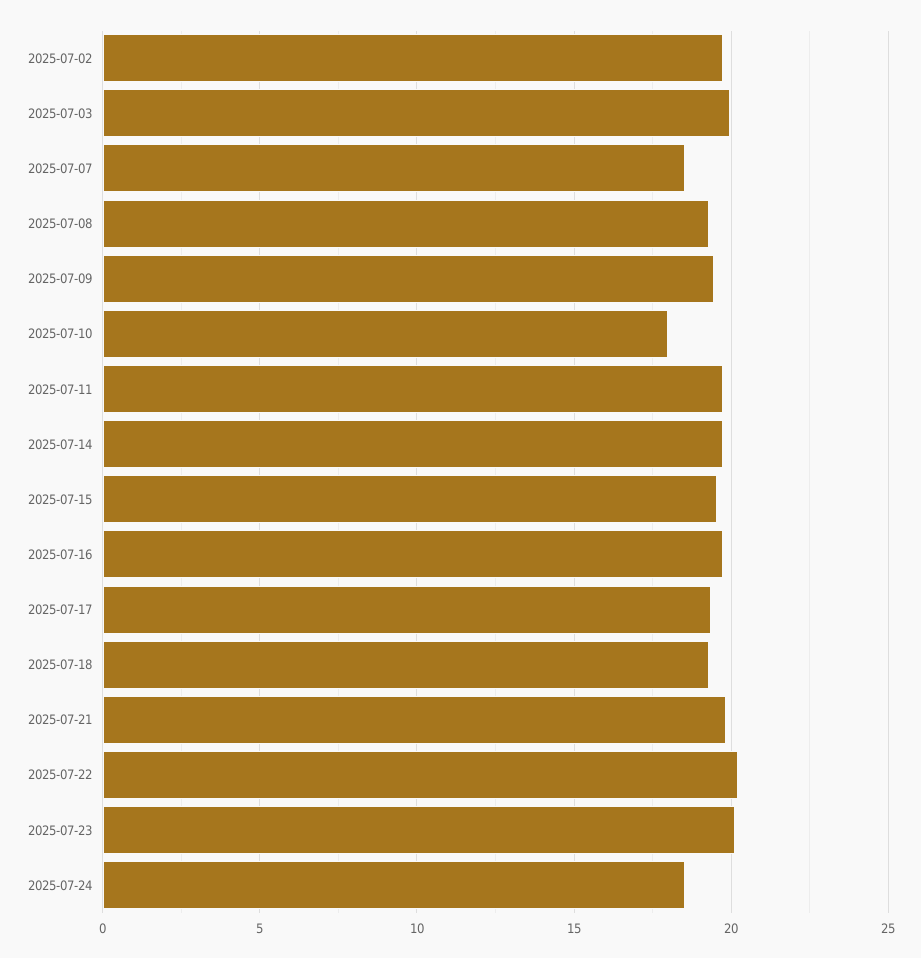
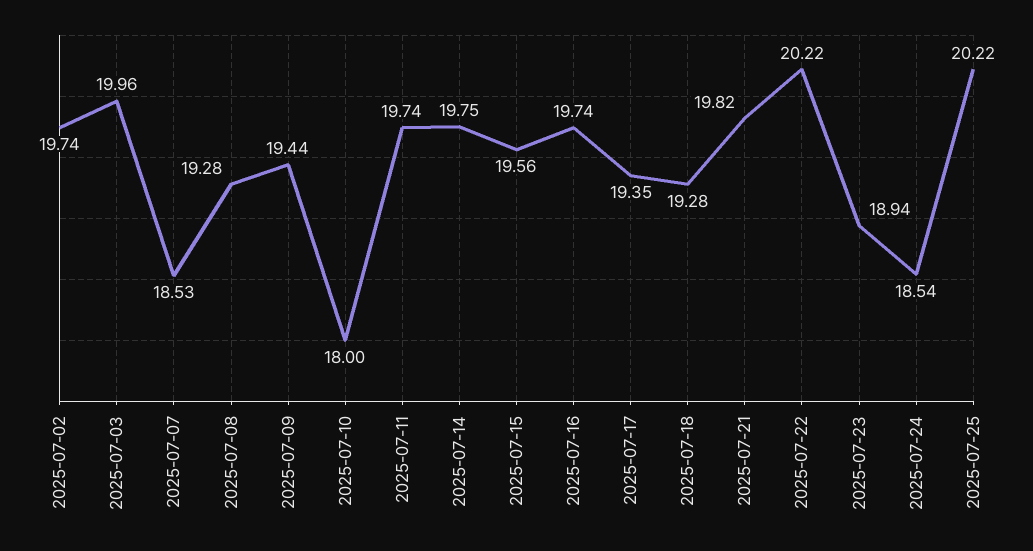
2025-07-23: 20 -> 18.94
2025-07-25: none -> 20.22

